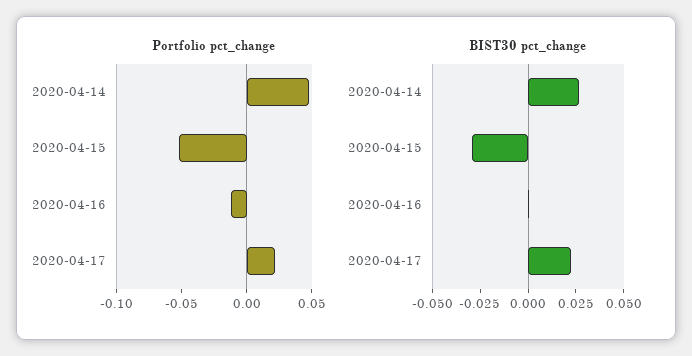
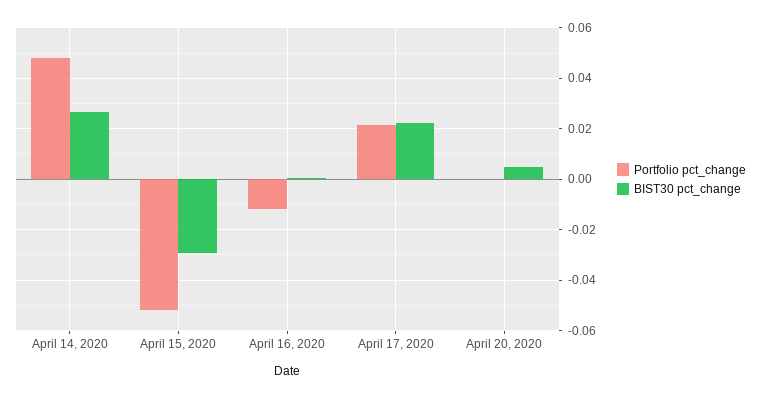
Portfolio pct_change, April 20, 2020: none -> 0
BIST30 pct_change, April 20, 2020: none -> 0.005

